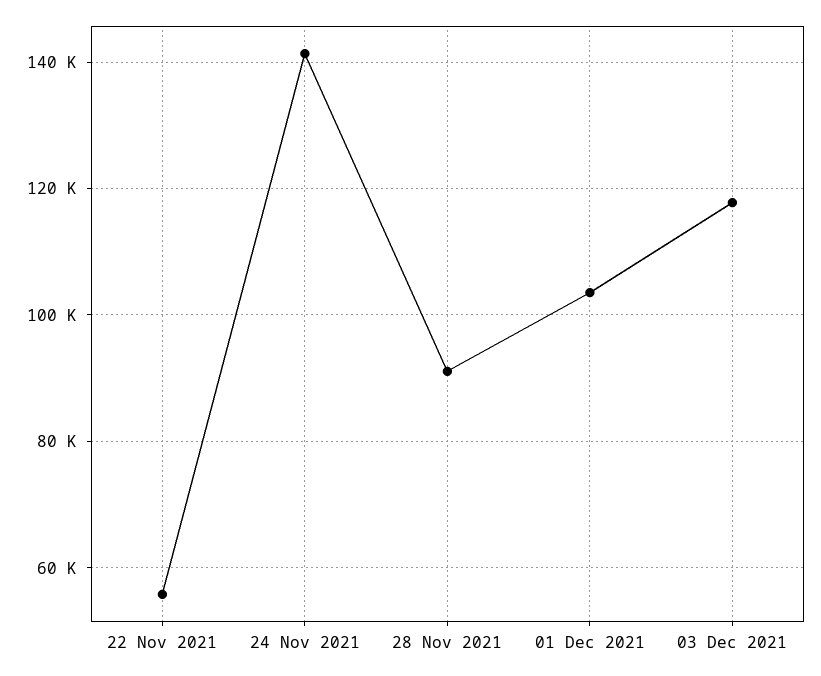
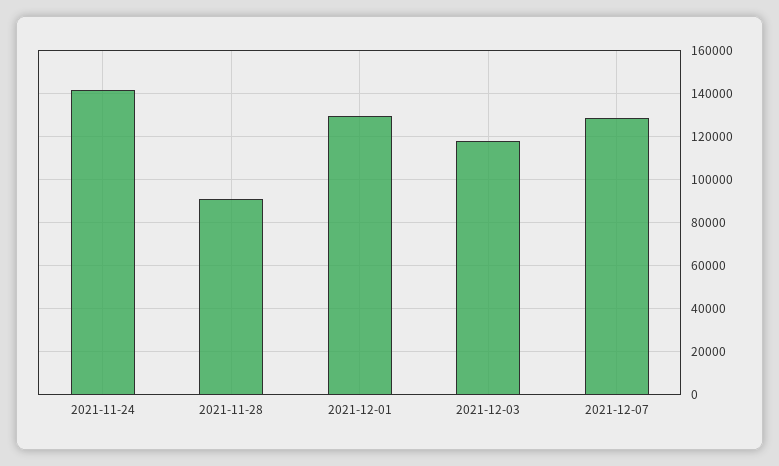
22 Nov 2021: 56000 -> none
01 Dec 2021: 104000 -> 130000
2021-12-07: none -> 130000

